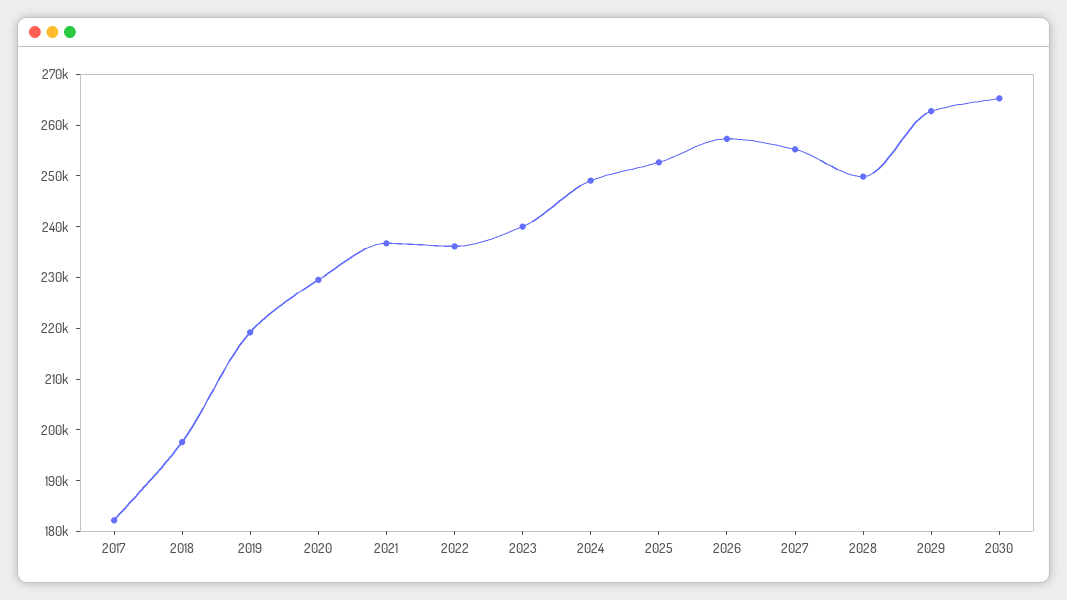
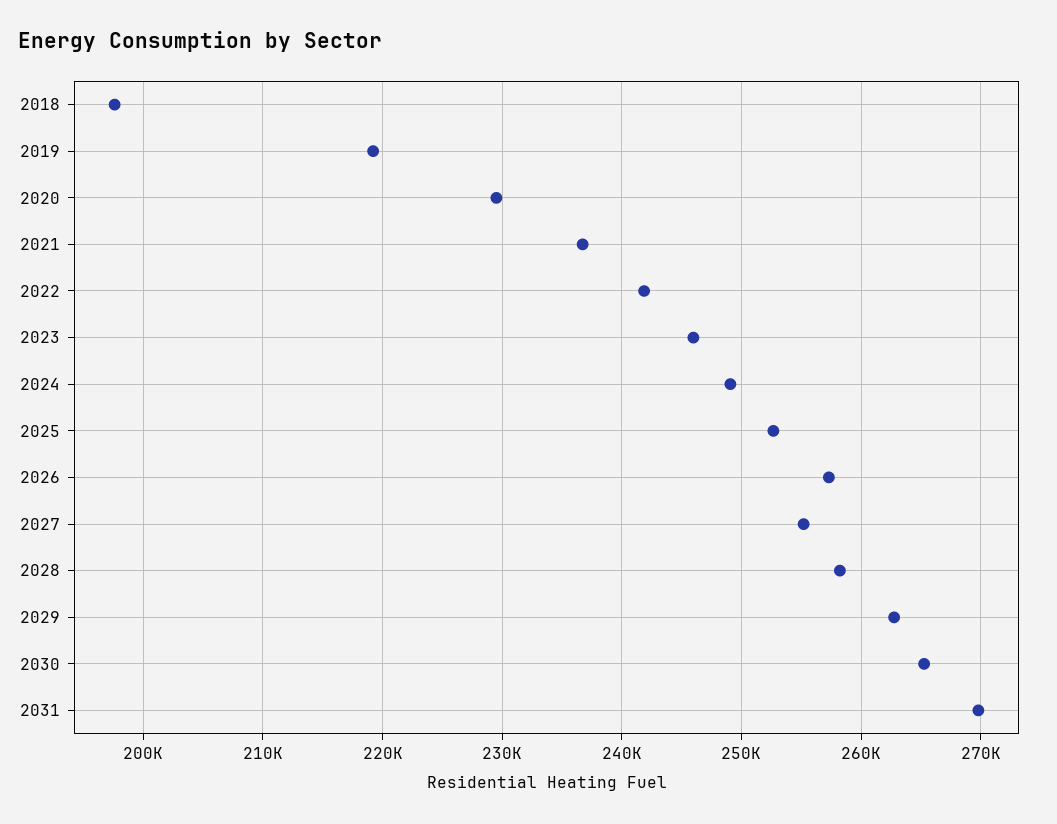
2017: 182000 -> none
2022: 236000 -> 242000
2023: 240000 -> 246000
2028: 250000 -> 258000
2031: none -> 270000

